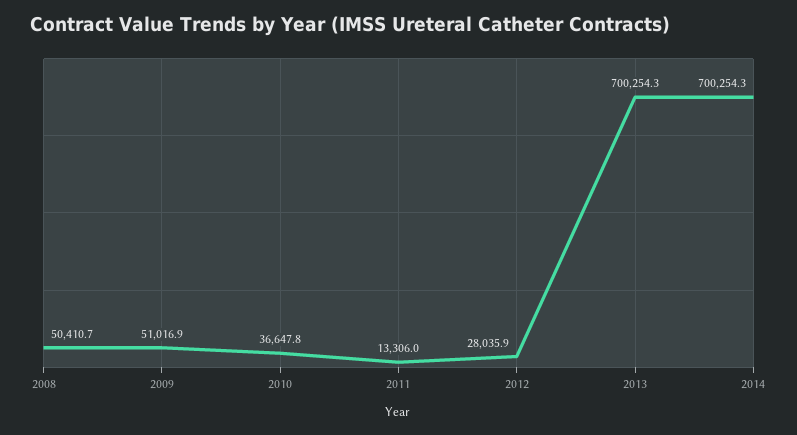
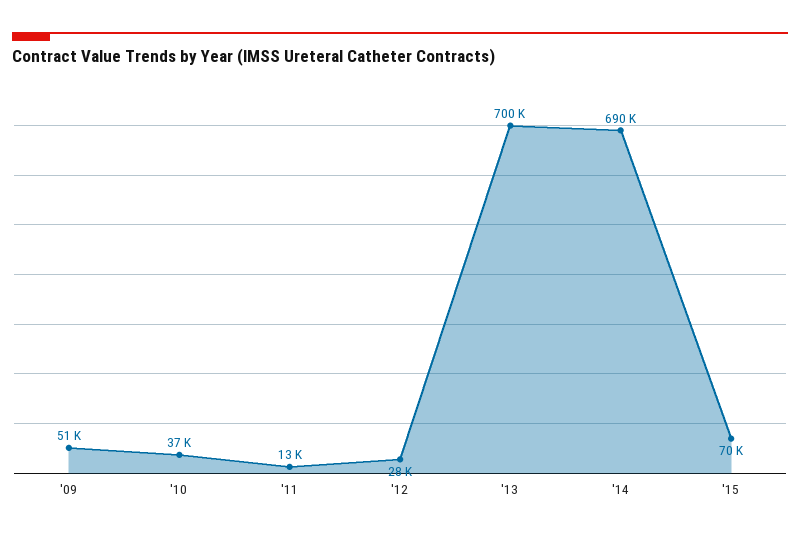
2008: 50410.7 -> none
2014: 700254.3 -> 690000
'15: none -> 70000

